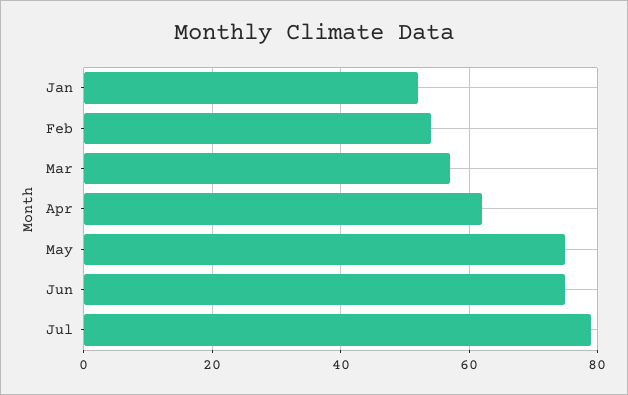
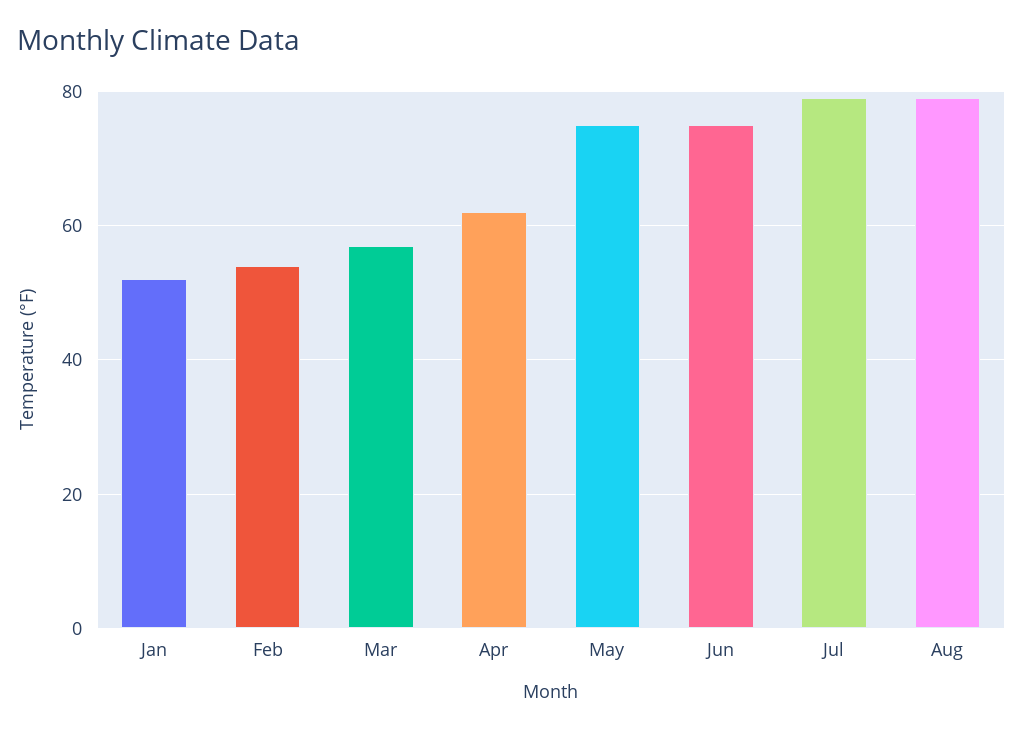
Aug: none -> 80

